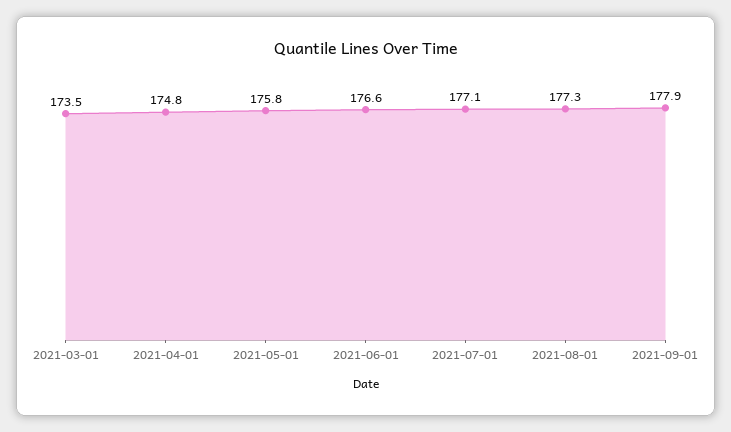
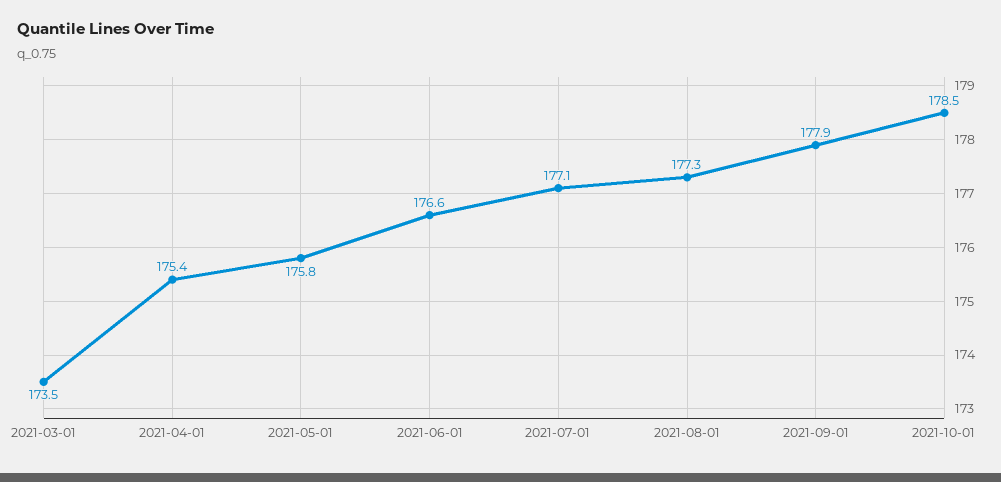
2021-04-01: 174.8 -> 175.4
2021-10-01: none -> 178.5

